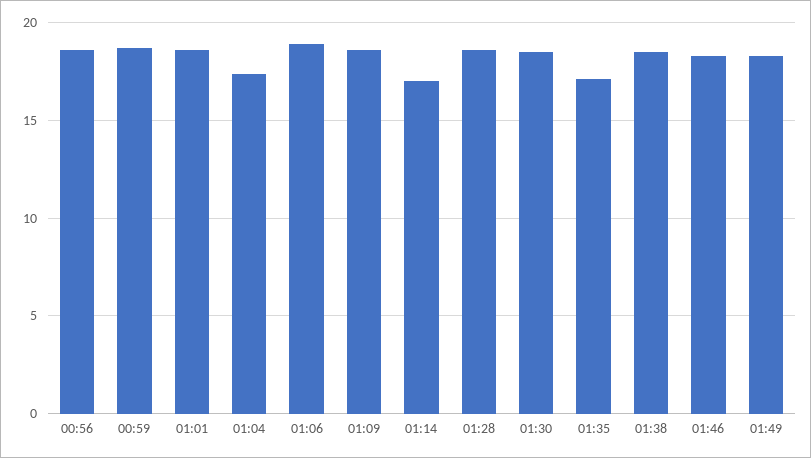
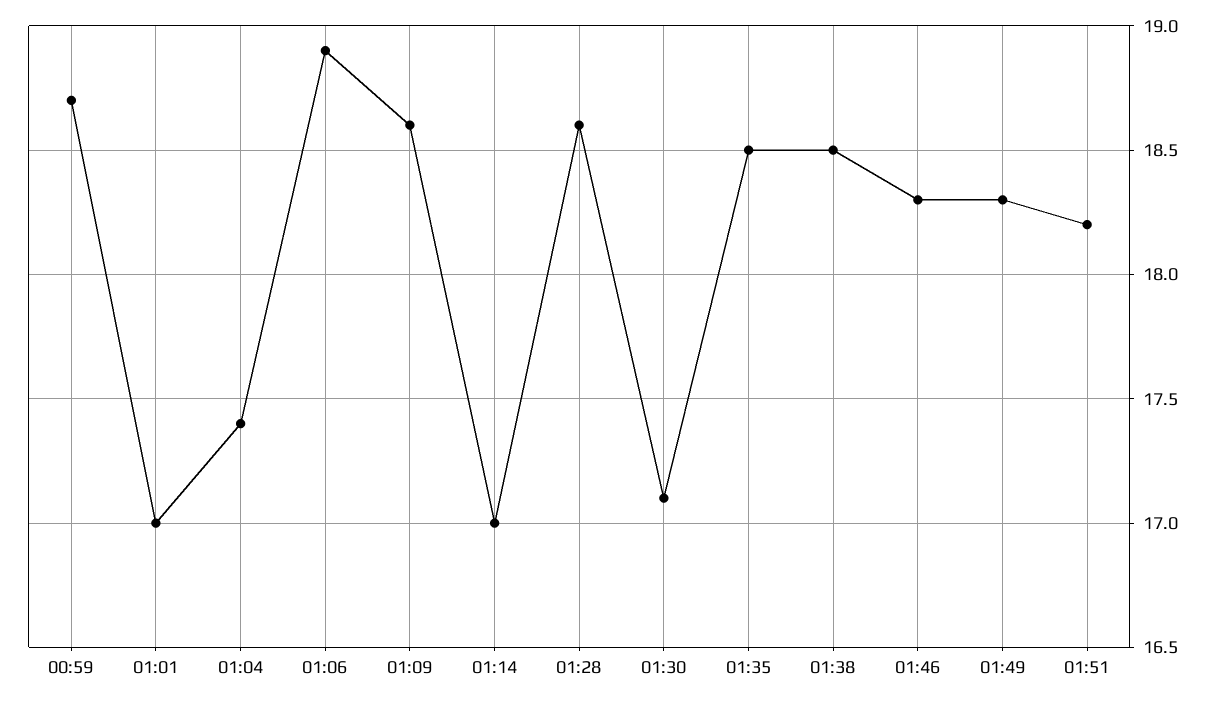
00:56: 18.5 -> none
01:01: 18.5 -> 17
01:30: 18.5 -> 17.1
01:35: 17 -> 18.5
01:51: none -> 18.2

